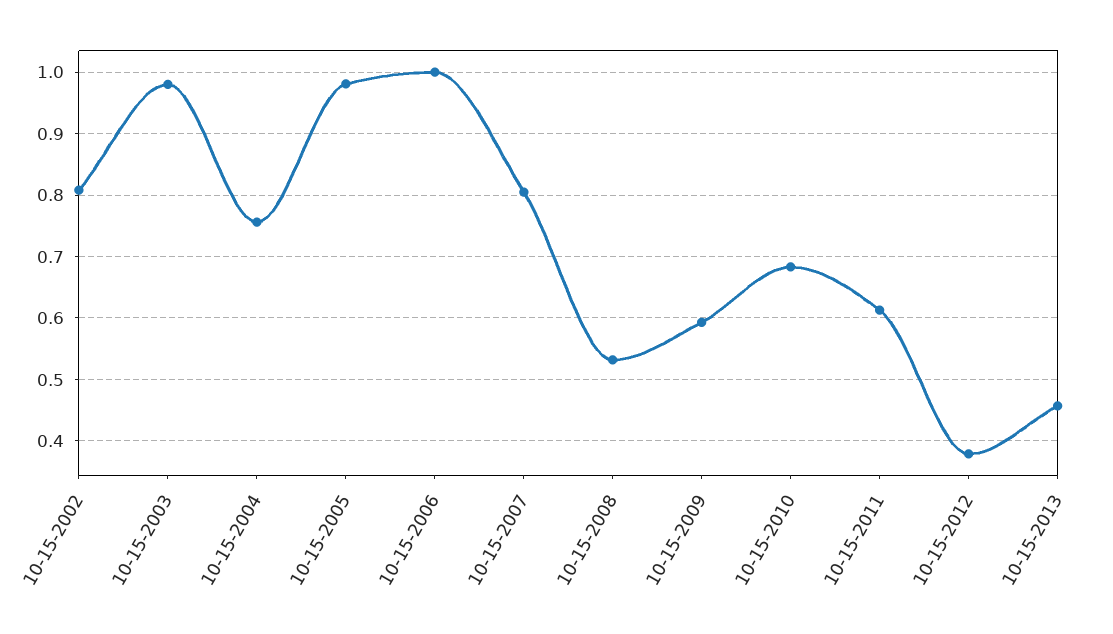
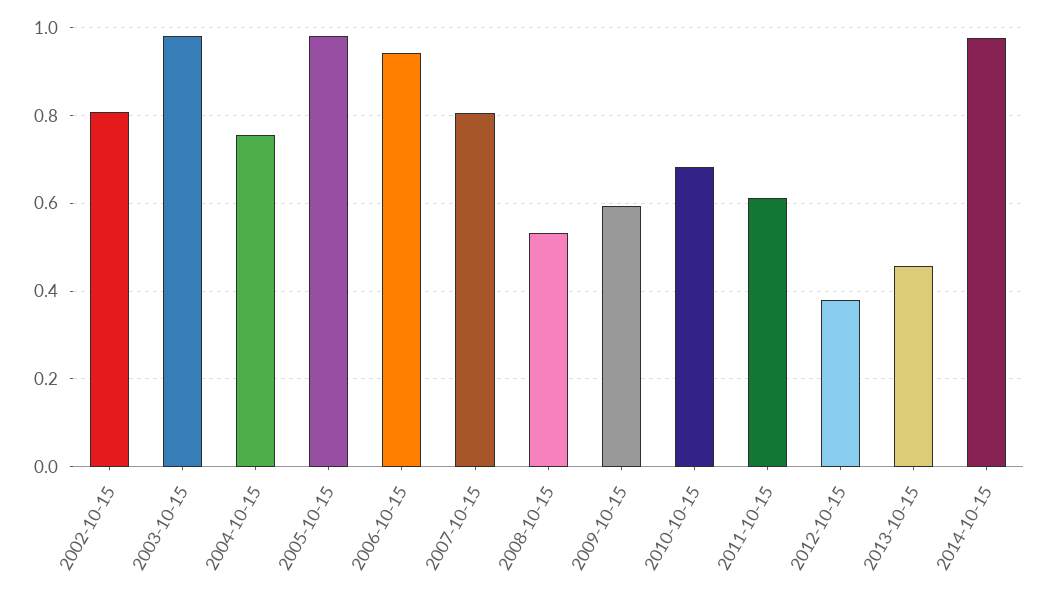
10-15-2006: 1 -> 0.94
2014-10-15: none -> 0.98

